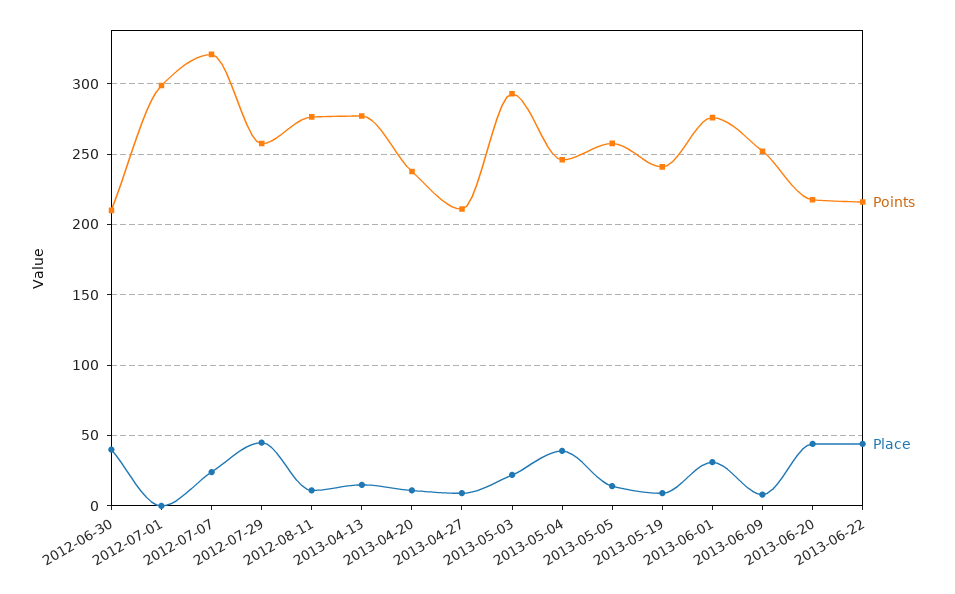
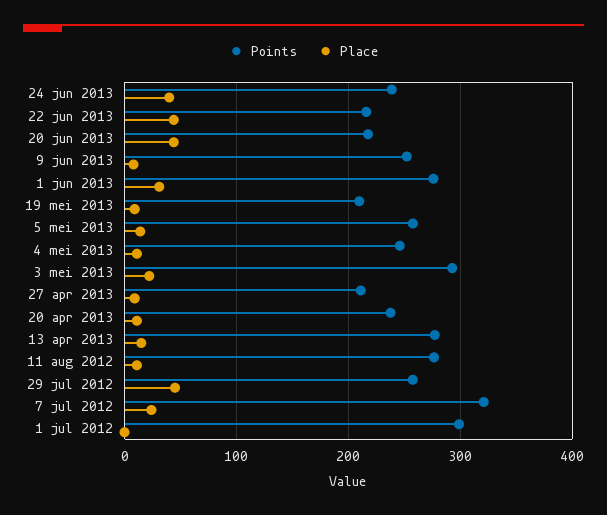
Points, 2012-06-30: 210 -> none
Place, 2012-06-30: 40 -> none
Place, 2013-05-04: 40 -> 10
Points, 2013-05-19: 240 -> 210
Points, 24 jun 2013: none -> 240
Place, 24 jun 2013: none -> 40

